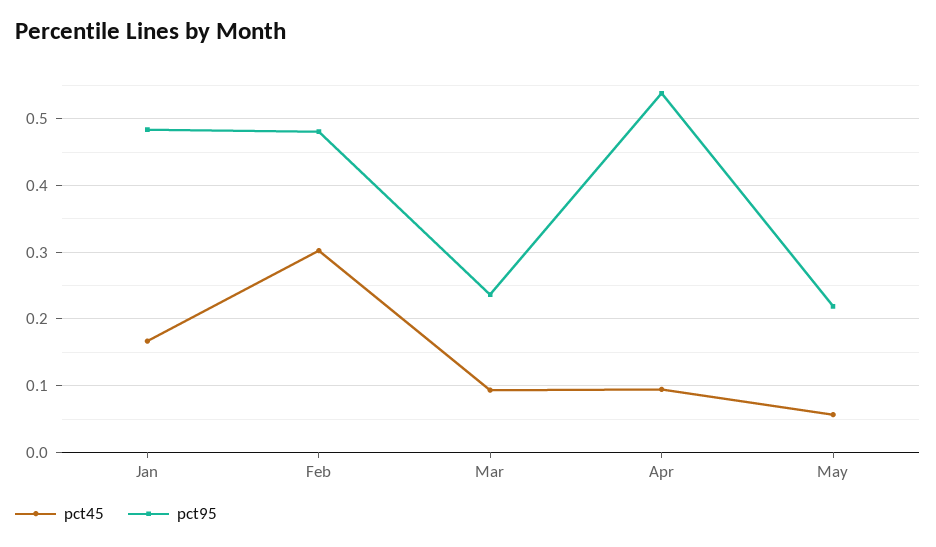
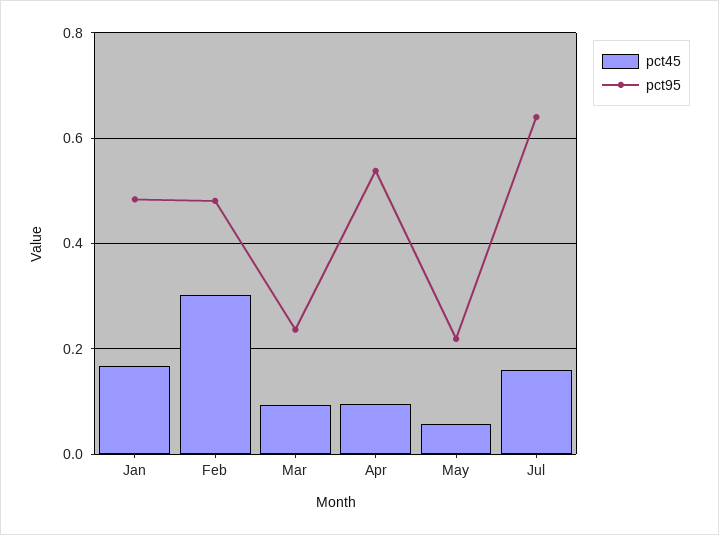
pct45, Jul: none -> 0.16
pct95, Jul: none -> 0.64

